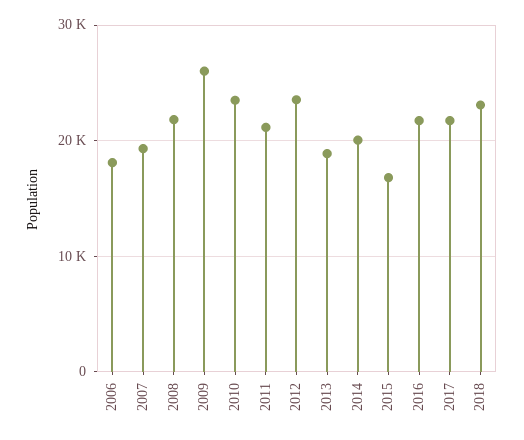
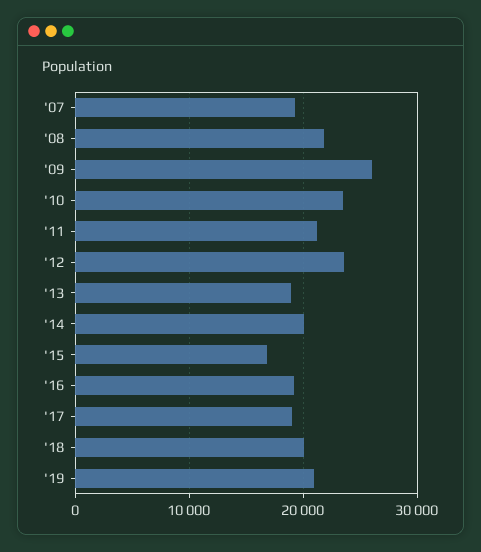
2006: 18000 -> none
2016: 22000 -> 19000
2017: 22000 -> 19000
2018: 23000 -> 20000
'19: none -> 21000

